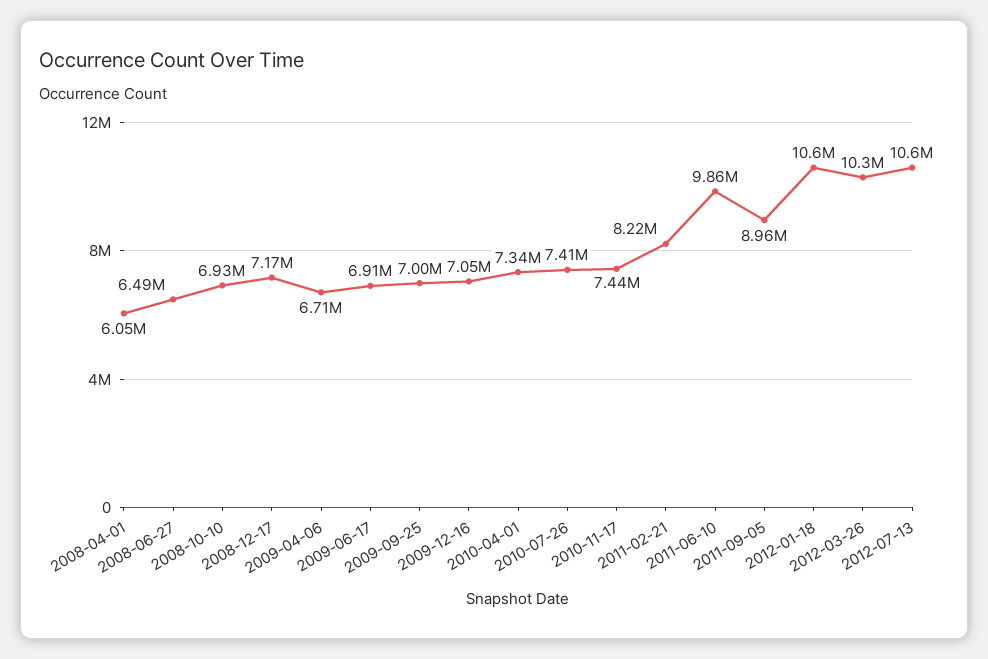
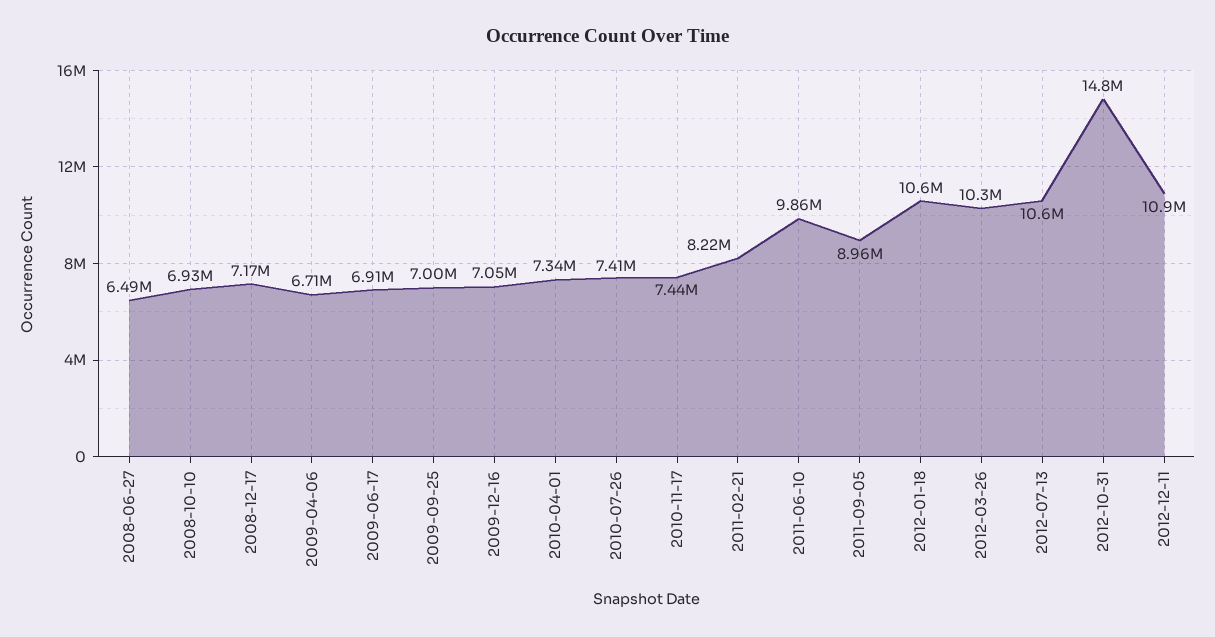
2008-04-01: 6050000 -> none
2012-10-31: none -> 14800000
2012-12-11: none -> 10900000

